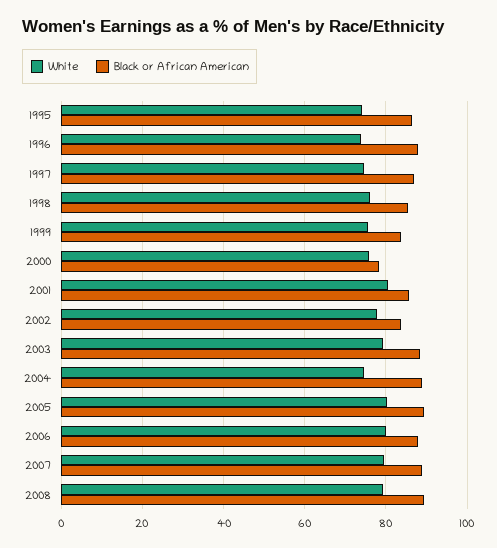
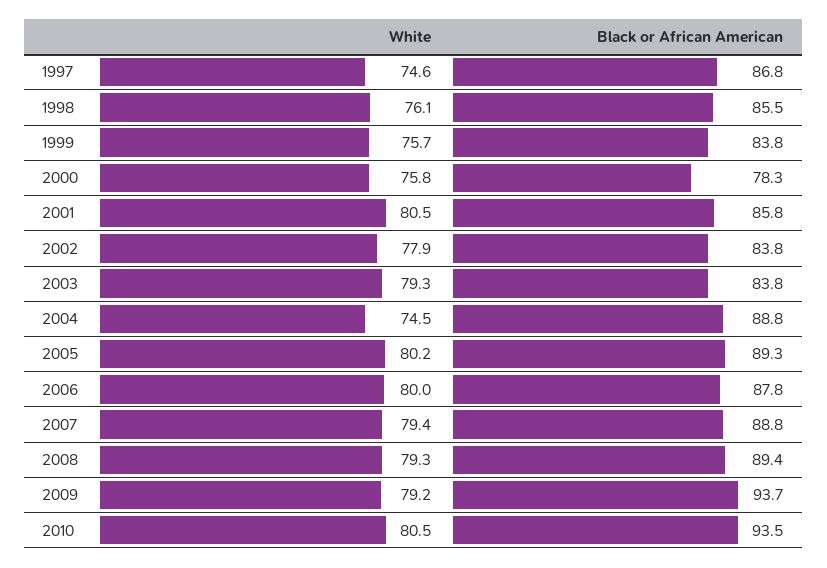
White, 1995: 74 -> none
Black or African American, 1995: 86 -> none
White, 1996: 74 -> none
Black or African American, 1996: 88 -> none
Black or African American, 2003: 88 -> 83.8
White, 2009: none -> 79.2
Black or African American, 2009: none -> 93.7
White, 2010: none -> 80.5
Black or African American, 2010: none -> 93.5

